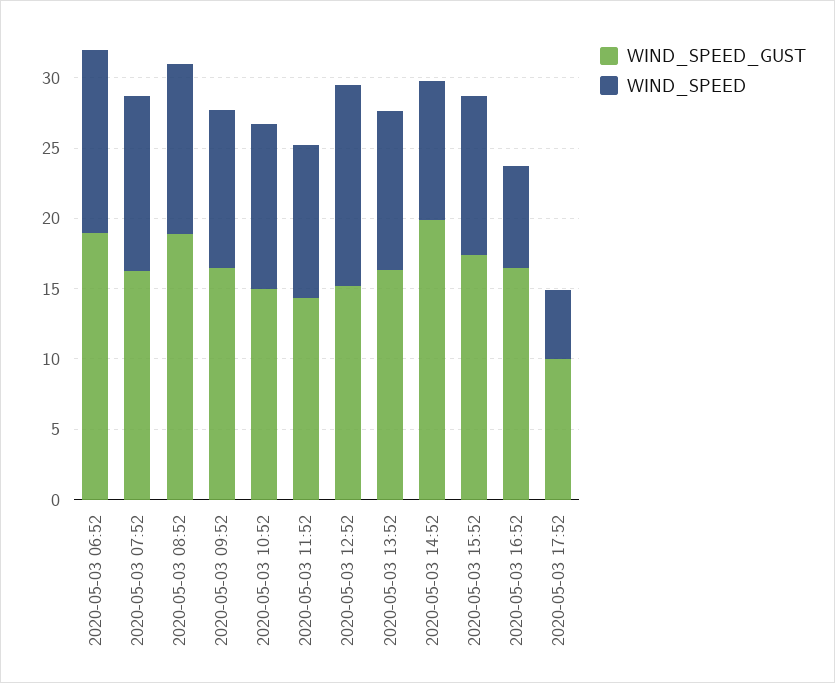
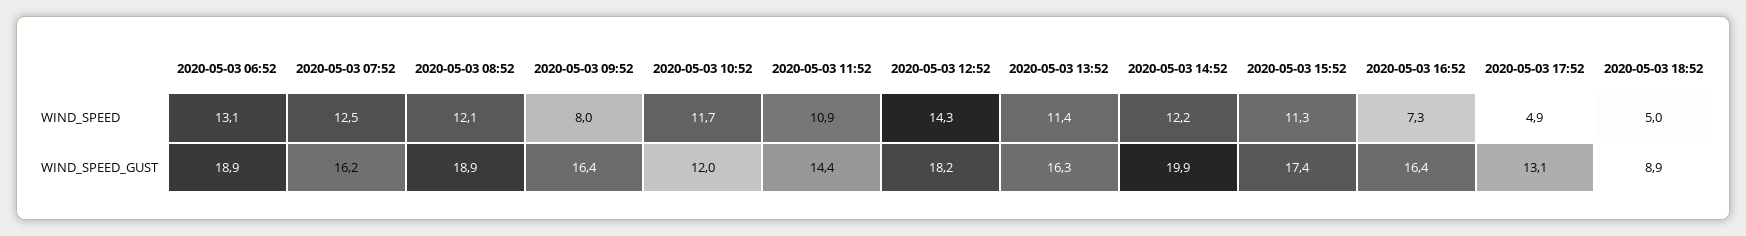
WIND_SPEED, 2020-05-03 09:52: 11 -> 8
WIND_SPEED_GUST, 2020-05-03 10:52: 15 -> 12
WIND_SPEED_GUST, 2020-05-03 12:52: 15 -> 18.2
WIND_SPEED, 2020-05-03 14:52: 10 -> 12.2
WIND_SPEED_GUST, 2020-05-03 17:52: 10 -> 13.1
WIND_SPEED, 2020-05-03 18:52: none -> 5
WIND_SPEED_GUST, 2020-05-03 18:52: none -> 8.9

